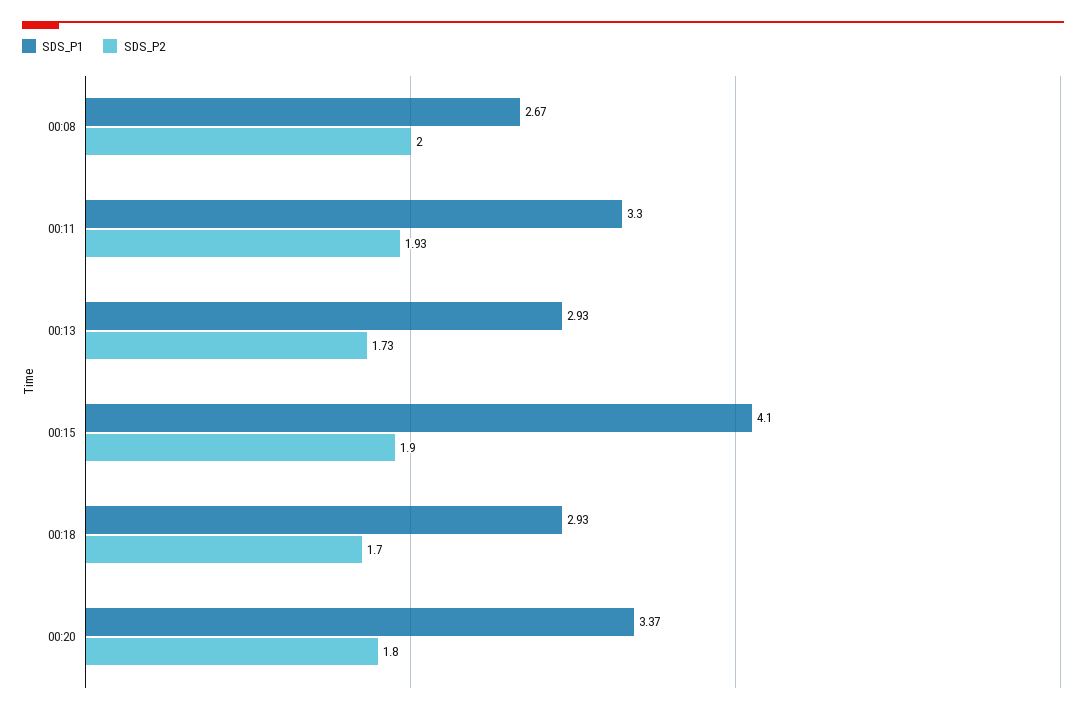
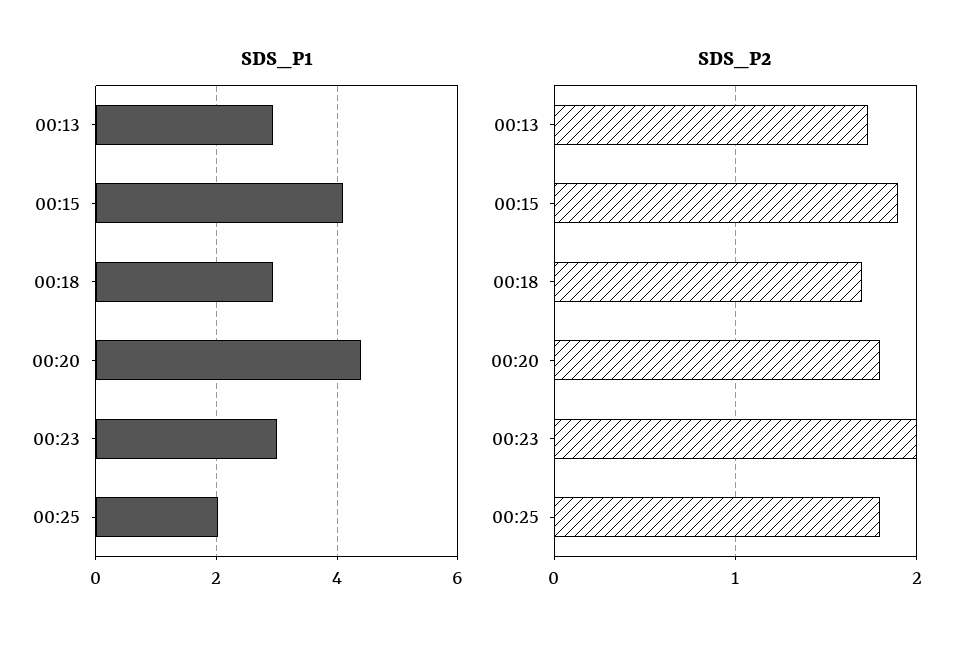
SDS_P1, 00:08: 2.67 -> none
SDS_P2, 00:08: 2 -> none
SDS_P1, 00:11: 3.3 -> none
SDS_P2, 00:11: 1.93 -> none
SDS_P1, 00:20: 3.37 -> 4.4
SDS_P1, 00:23: none -> 3
SDS_P1, 00:25: none -> 2
SDS_P2, 00:23: none -> 2
SDS_P2, 00:25: none -> 1.8

